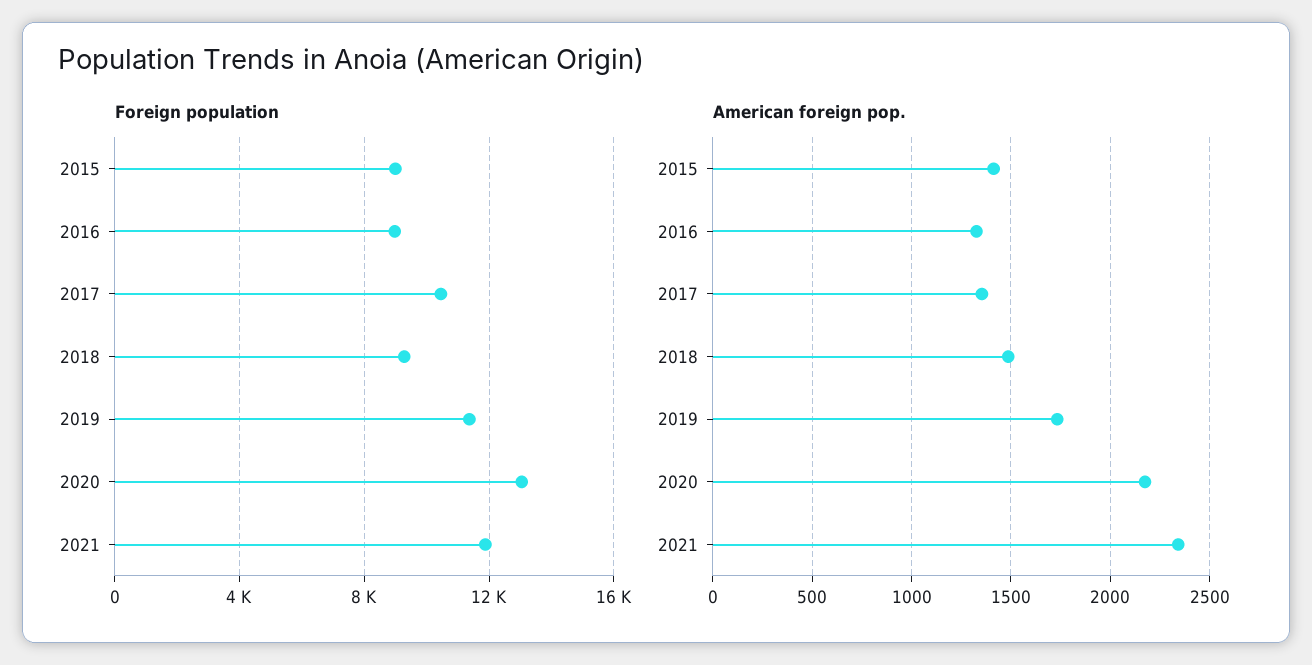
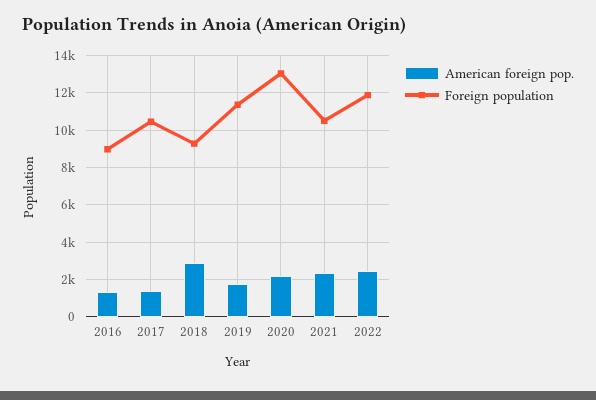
Foreign population, 2015: 9000 -> none
Foreign population, 2021: 12000 -> 10500
American foreign pop., 2015: 1400 -> none
American foreign pop., 2018: 1500 -> 3000
American foreign pop., 2022: none -> 2500
Foreign population, 2022: none -> 12000

